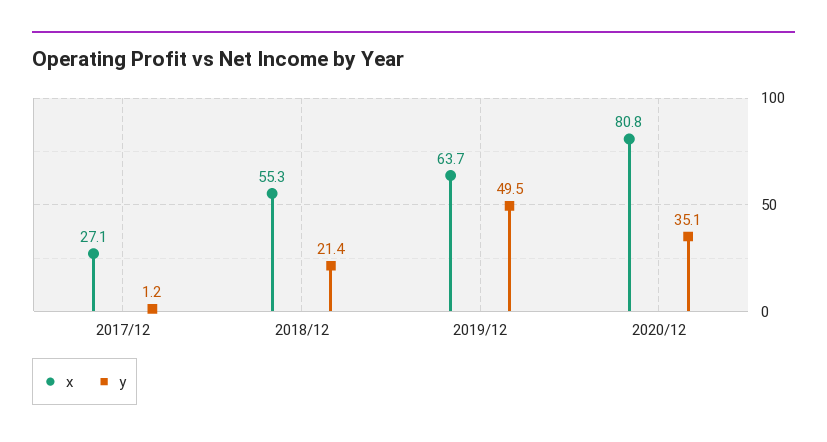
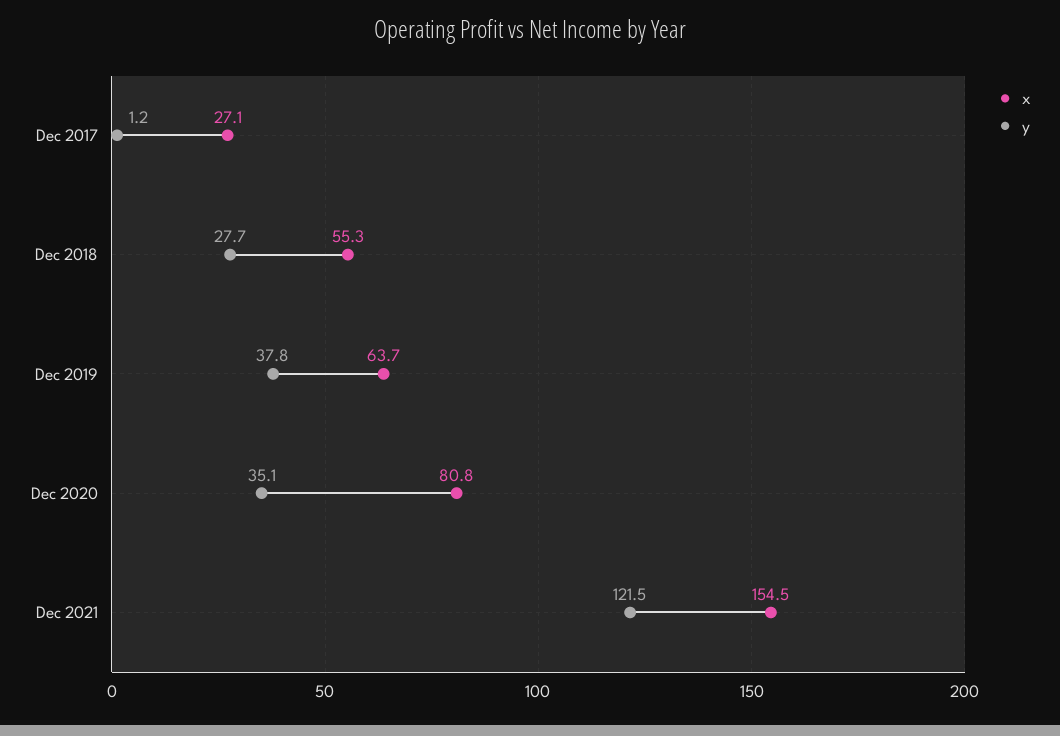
y, 2018/12: 21.4 -> 27.7
y, 2019/12: 49.5 -> 37.8
x, Dec 2021: none -> 154.5
y, Dec 2021: none -> 121.5

